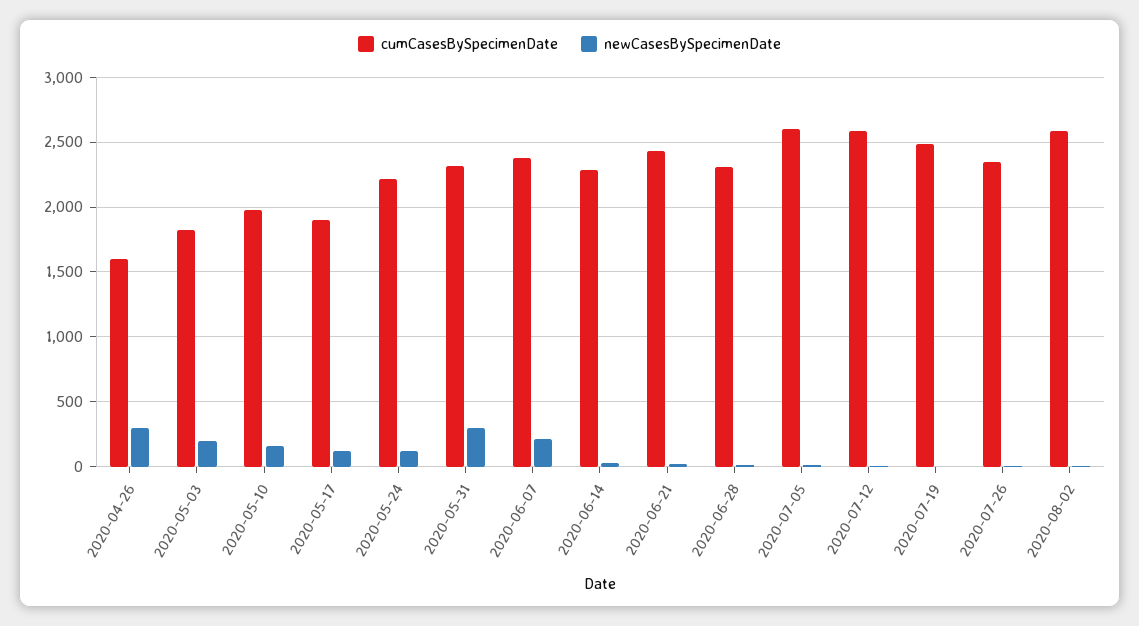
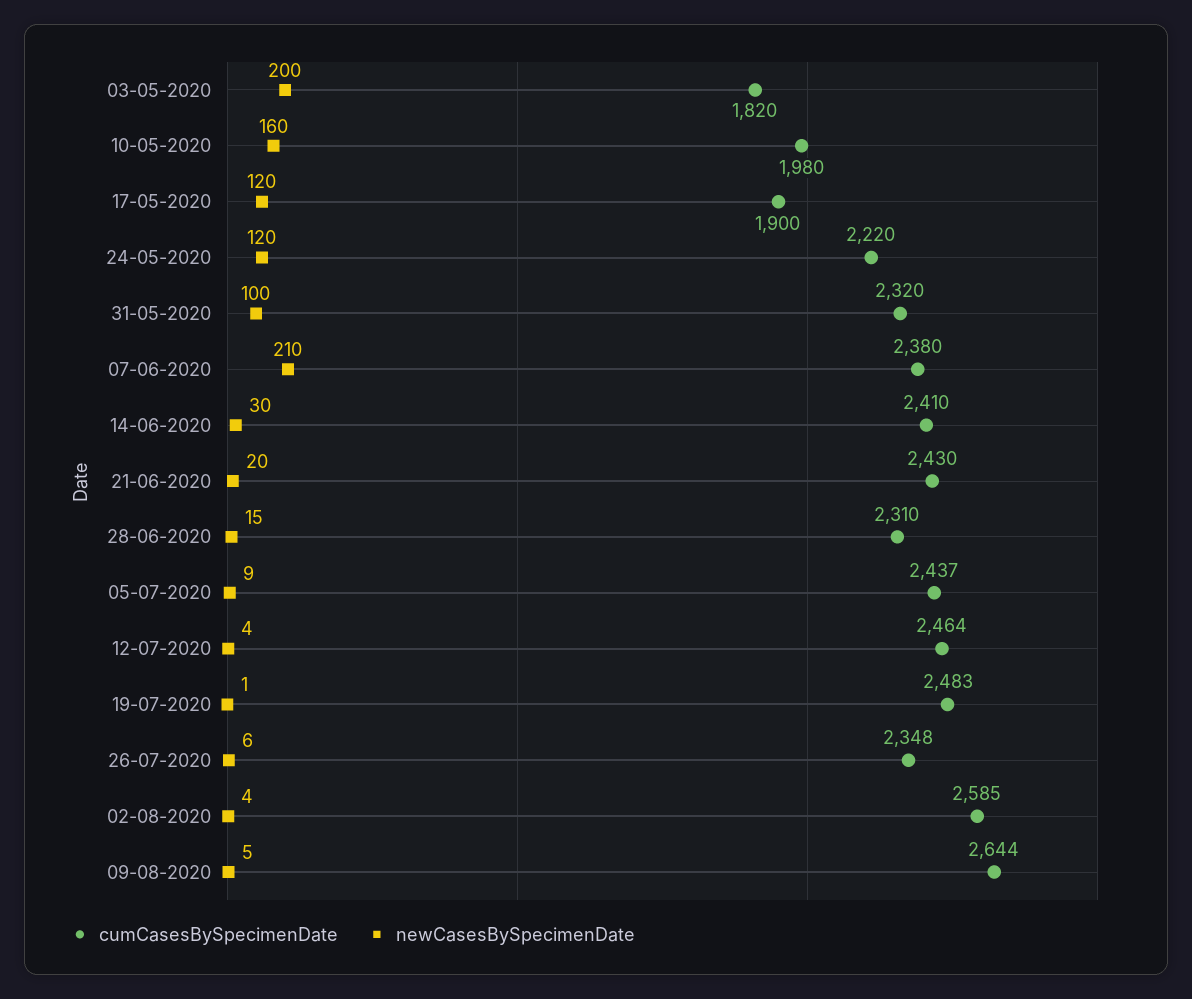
cumCasesBySpecimenDate, 2020-04-26: 1600 -> none
newCasesBySpecimenDate, 2020-04-26: 300 -> none
newCasesBySpecimenDate, 2020-05-31: 300 -> 100
cumCasesBySpecimenDate, 2020-06-14: 2300 -> 2410
cumCasesBySpecimenDate, 2020-07-05: 2600 -> 2437
cumCasesBySpecimenDate, 2020-07-12: 2600 -> 2464
cumCasesBySpecimenDate, 09-08-2020: none -> 2644
newCasesBySpecimenDate, 09-08-2020: none -> 5

